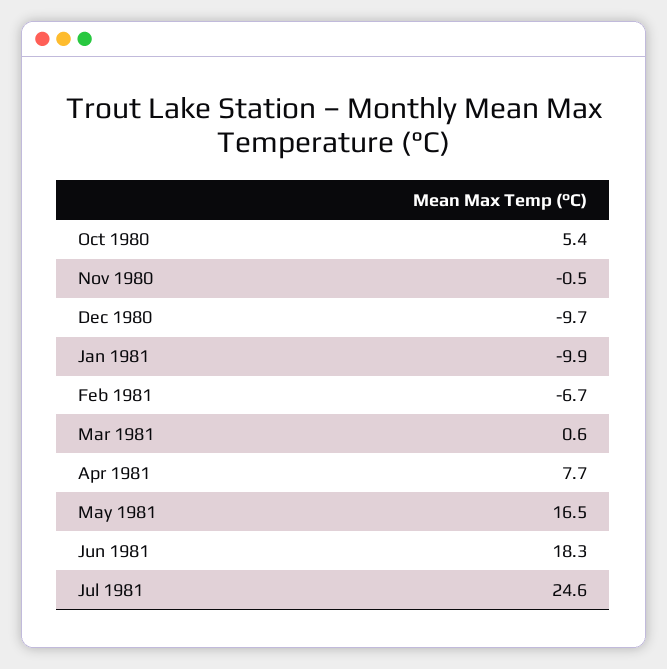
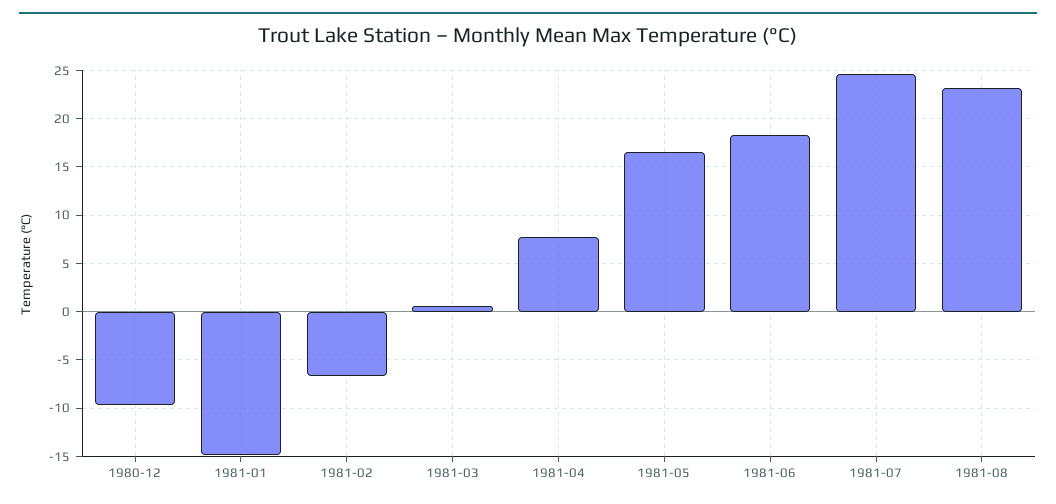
Oct 1980: 5.4 -> none
Nov 1980: -0.5 -> none
Jan 1981: -9.9 -> -15
1981-08: none -> 23

